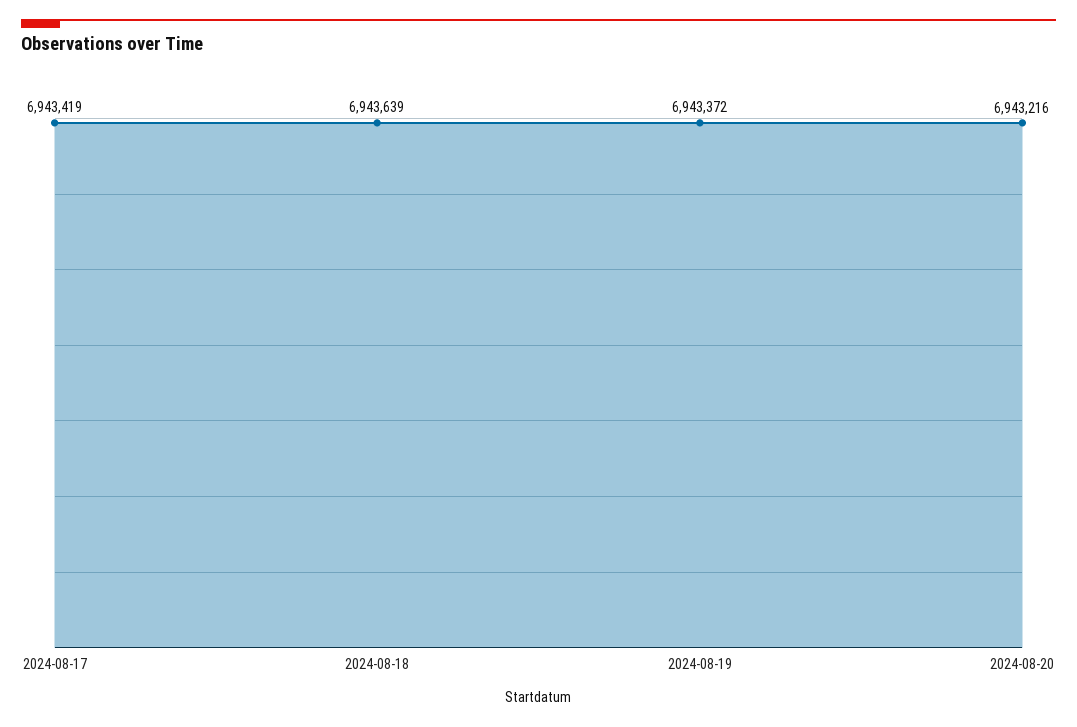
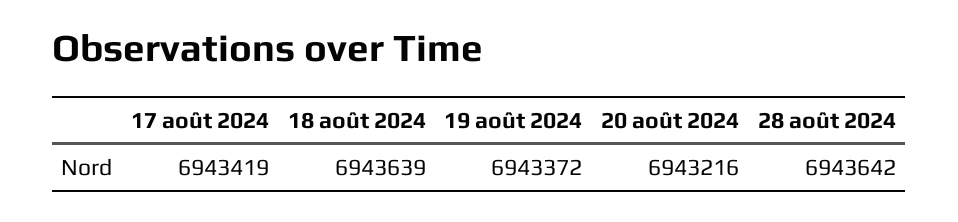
28 août 2024: none -> 6943642

